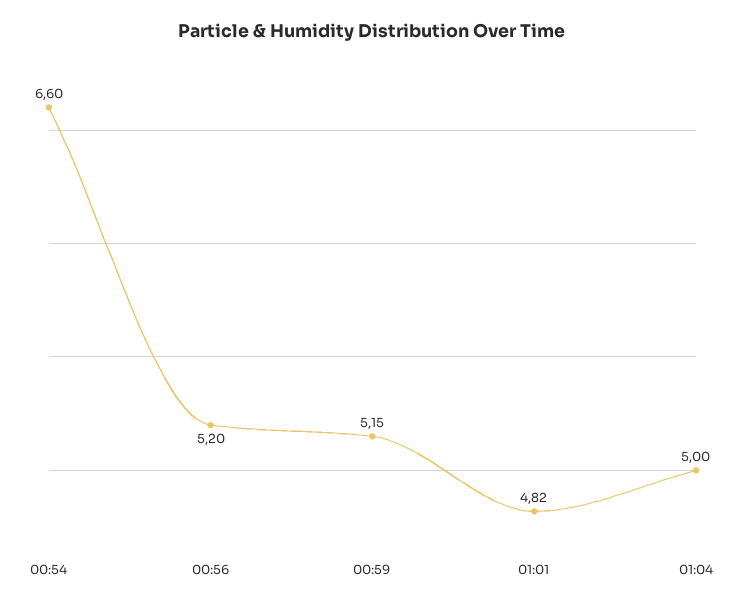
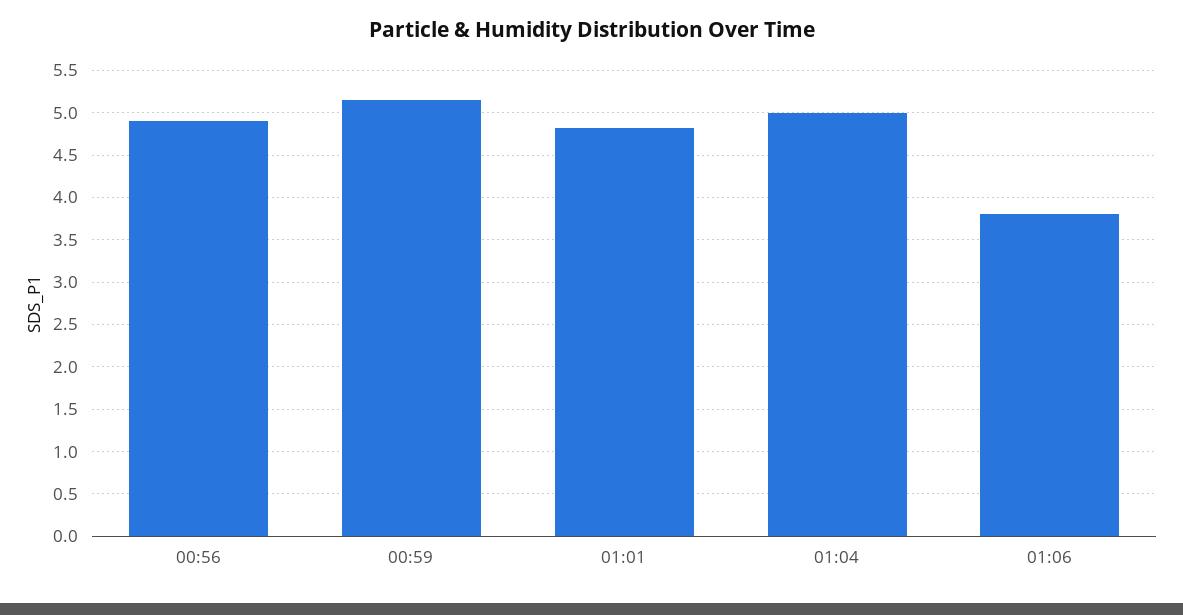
00:54: 6.6 -> none
00:56: 5.2 -> 4.9
01:06: none -> 3.8

